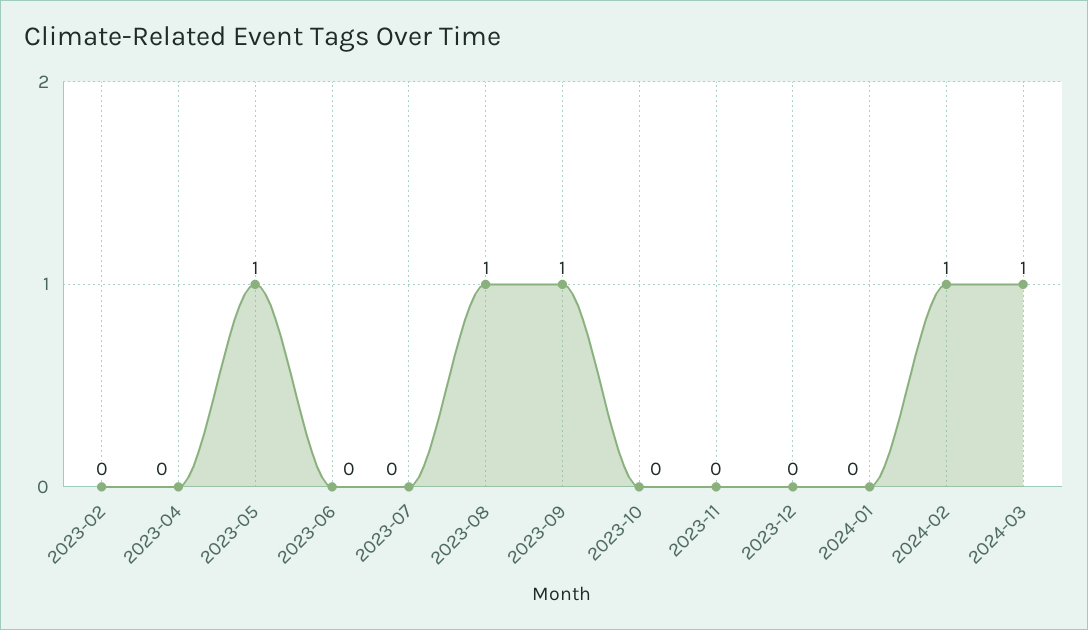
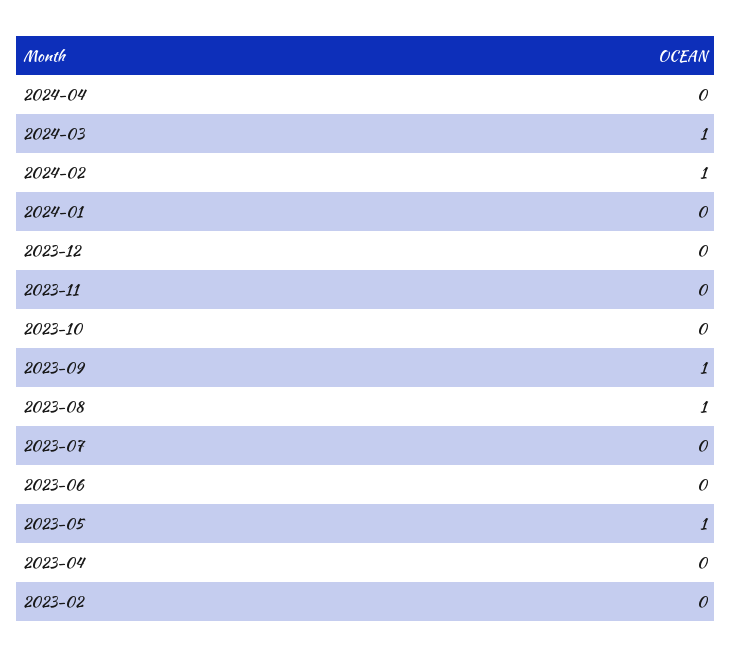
2024-04: none -> 0

